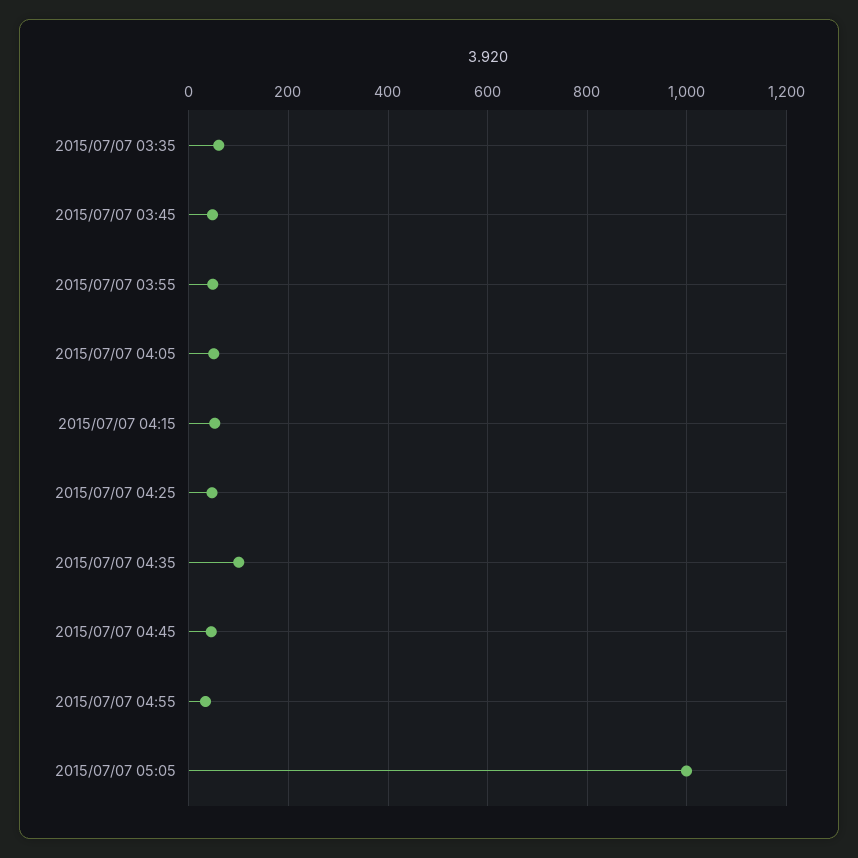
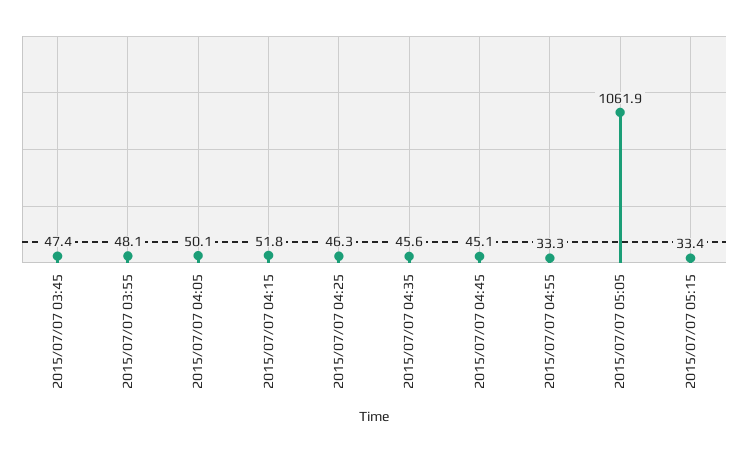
2015/07/07 03:35: 60 -> none
2015/07/07 04:35: 100 -> 45.6
2015/07/07 05:05: 1000 -> 1061.9
2015/07/07 05:15: none -> 33.4

